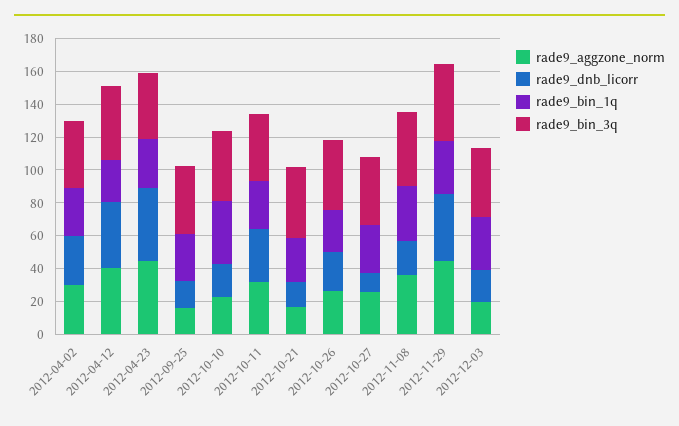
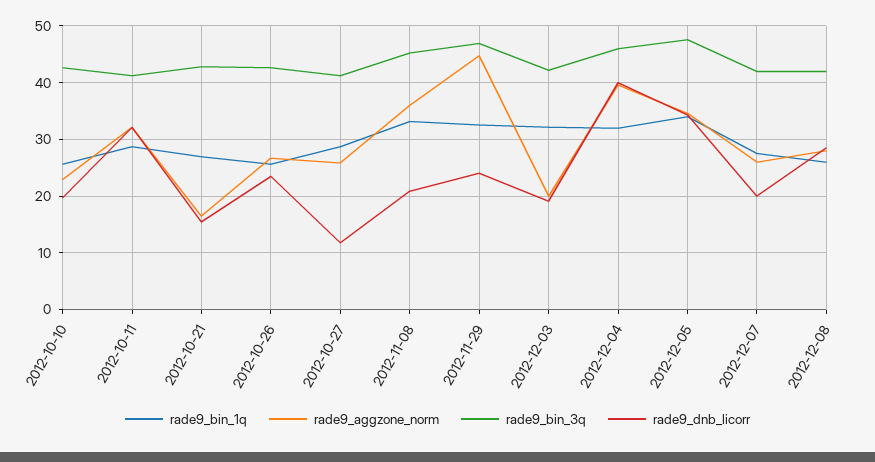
rade9_aggzone_norm, 2012-04-02: 30 -> none
rade9_dnb_licorr, 2012-04-02: 30 -> none
rade9_bin_1q, 2012-04-02: 30 -> none
rade9_bin_3q, 2012-04-02: 40 -> none
rade9_aggzone_norm, 2012-04-12: 40 -> none
rade9_dnb_licorr, 2012-04-12: 40 -> none
rade9_bin_1q, 2012-04-12: 25 -> none
rade9_bin_3q, 2012-04-12: 45 -> none
rade9_aggzone_norm, 2012-04-23: 45 -> none
rade9_dnb_licorr, 2012-04-23: 45 -> none
rade9_bin_1q, 2012-04-23: 30 -> none
rade9_bin_3q, 2012-04-23: 40 -> none
rade9_aggzone_norm, 2012-09-25: 15 -> none
rade9_dnb_licorr, 2012-09-25: 15 -> none
rade9_bin_1q, 2012-09-25: 30 -> none
rade9_bin_3q, 2012-09-25: 40 -> none
rade9_bin_1q, 2012-10-10: 40 -> 26
rade9_dnb_licorr, 2012-11-29: 40 -> 24
rade9_bin_1q, 2012-12-04: none -> 32
rade9_aggzone_norm, 2012-12-04: none -> 40
rade9_bin_3q, 2012-12-04: none -> 46
rade9_dnb_licorr, 2012-12-04: none -> 40
rade9_bin_1q, 2012-12-05: none -> 34
rade9_aggzone_norm, 2012-12-05: none -> 34
rade9_bin_3q, 2012-12-05: none -> 48
rade9_dnb_licorr, 2012-12-05: none -> 34
rade9_bin_1q, 2012-12-07: none -> 28
rade9_aggzone_norm, 2012-12-07: none -> 26
rade9_bin_3q, 2012-12-07: none -> 42
rade9_dnb_licorr, 2012-12-07: none -> 20
rade9_bin_1q, 2012-12-08: none -> 26
rade9_aggzone_norm, 2012-12-08: none -> 28
rade9_bin_3q, 2012-12-08: none -> 42
rade9_dnb_licorr, 2012-12-08: none -> 28

